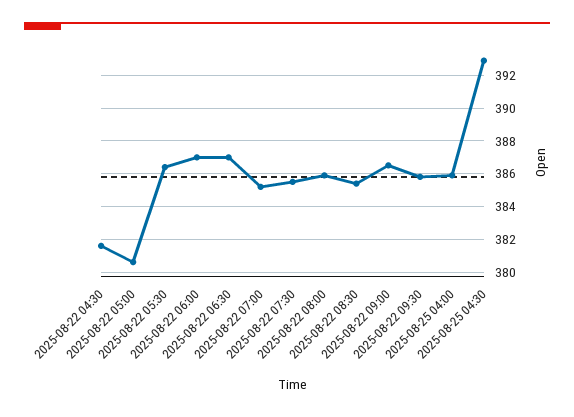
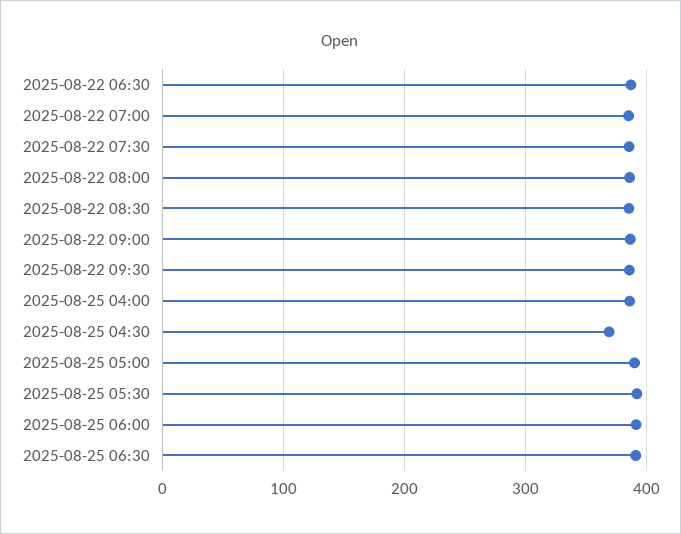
2025-08-22 04:30: 381.5 -> none
2025-08-22 05:00: 380.5 -> none
2025-08-22 05:30: 386.5 -> none
2025-08-22 06:00: 387 -> none
2025-08-25 04:30: 393 -> 370
2025-08-25 05:00: none -> 390
2025-08-25 05:30: none -> 390
2025-08-25 06:00: none -> 390
2025-08-25 06:30: none -> 390

